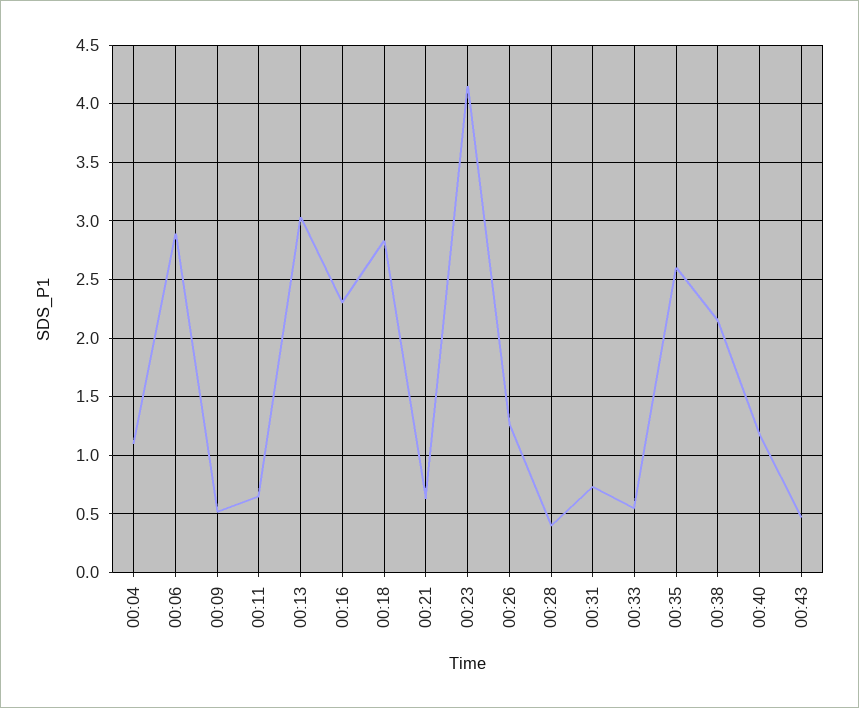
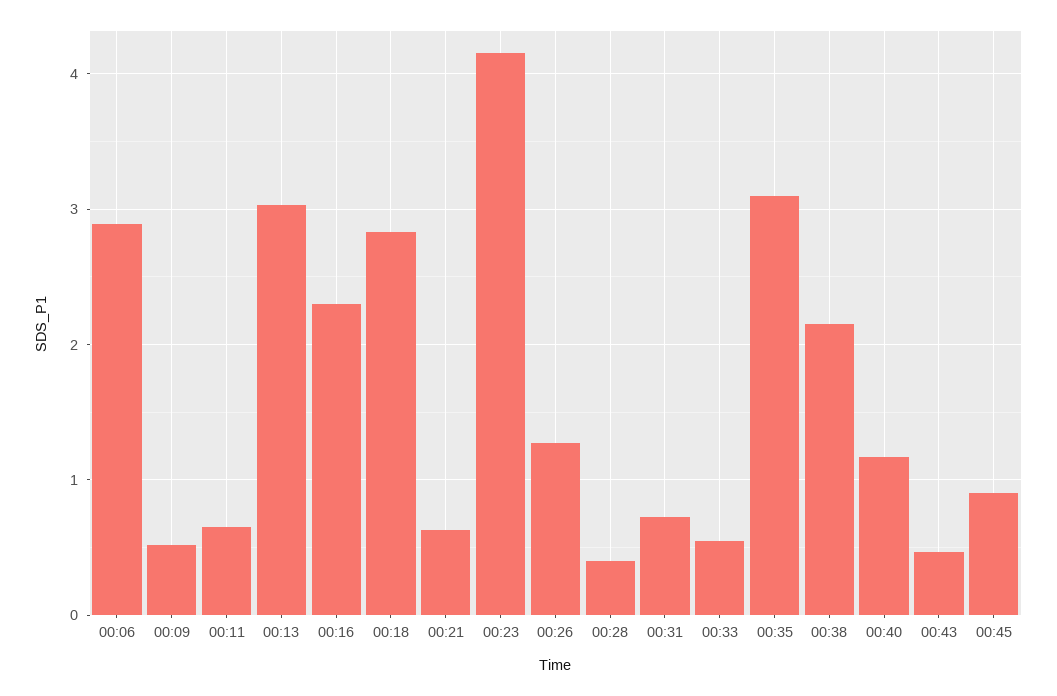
00:04: 1.1 -> none
00:35: 2.6 -> 3.1
00:45: none -> 0.9

